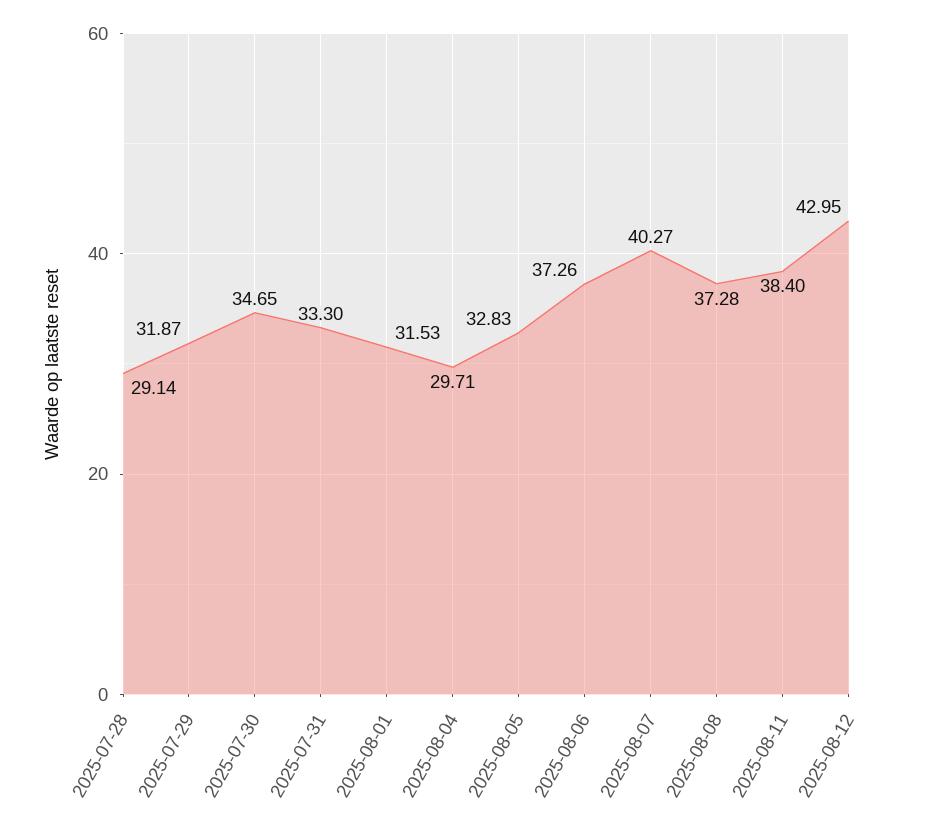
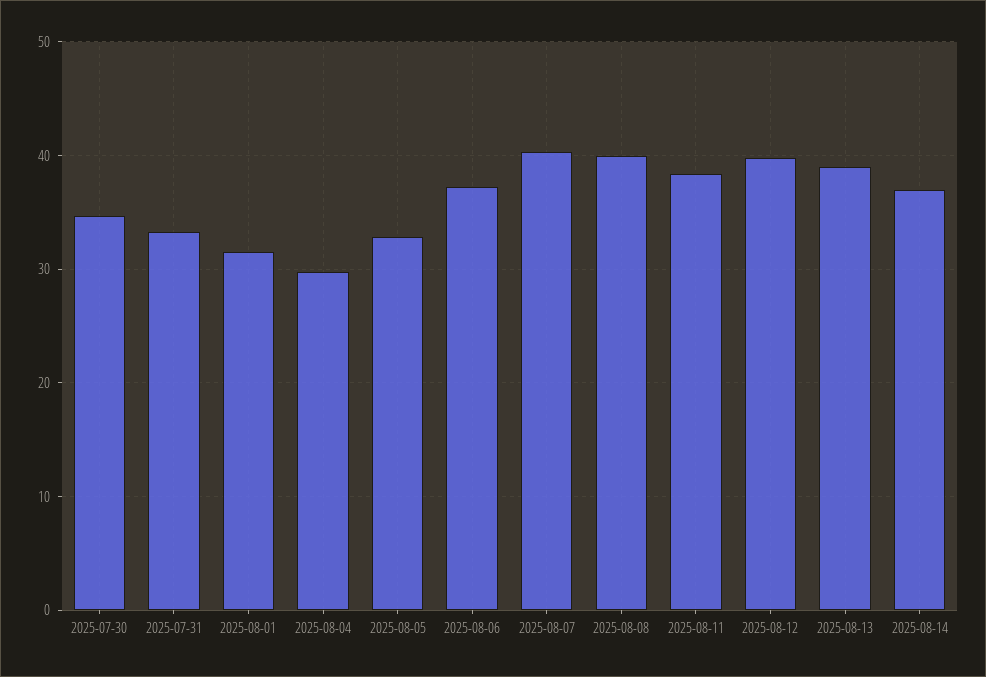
2025-07-28: 29.14 -> none
2025-07-29: 31.87 -> none
2025-08-08: 37.28 -> 40
2025-08-12: 42.95 -> 40
2025-08-13: none -> 39
2025-08-14: none -> 37

